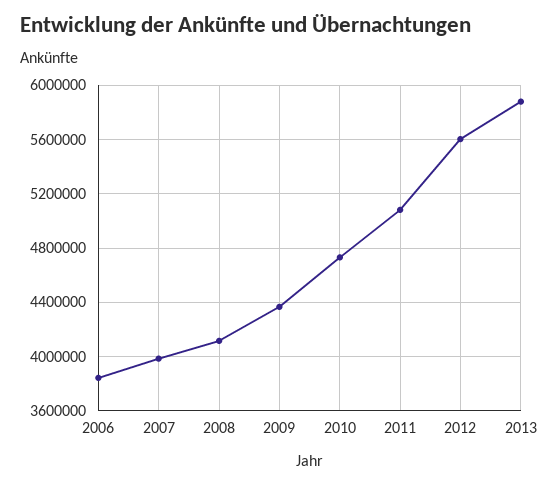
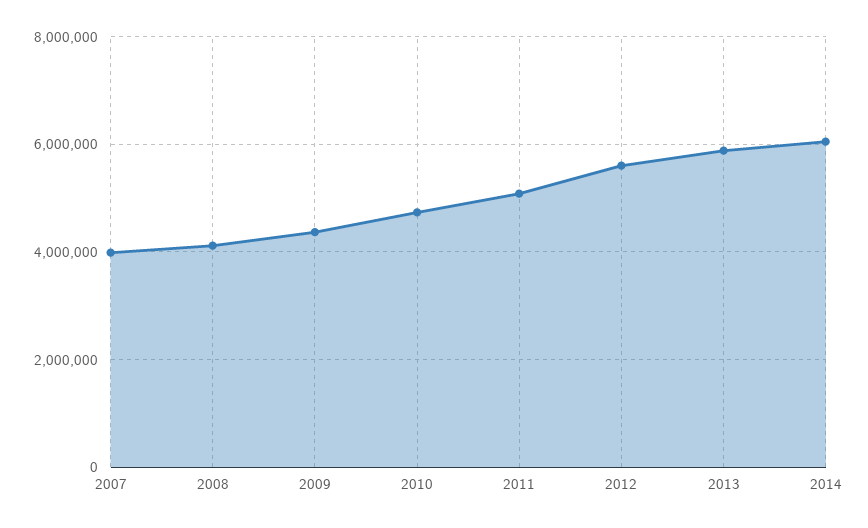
2006: 3850000 -> none
2014: none -> 6000000

